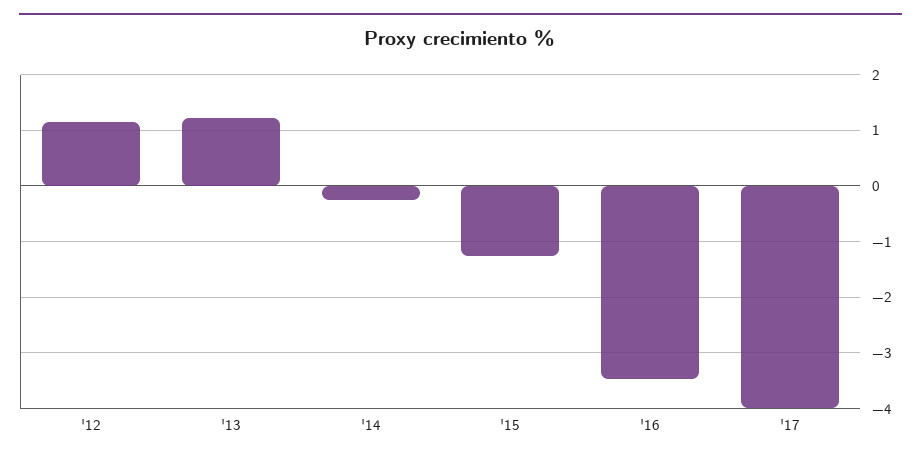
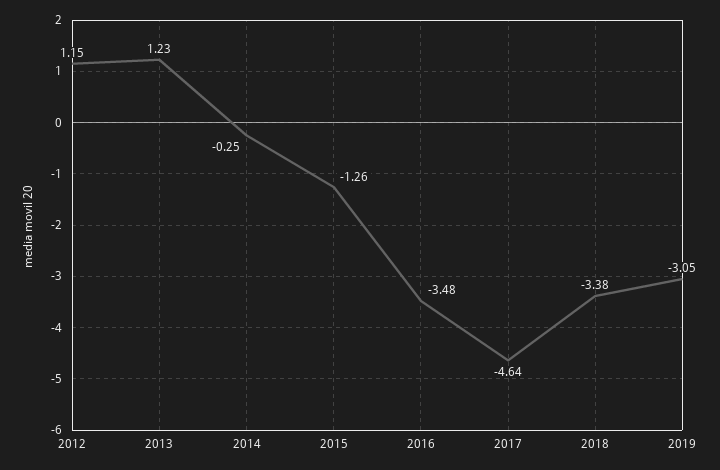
'17: -4 -> -4.64
2018: none -> -3.38
2019: none -> -3.05

